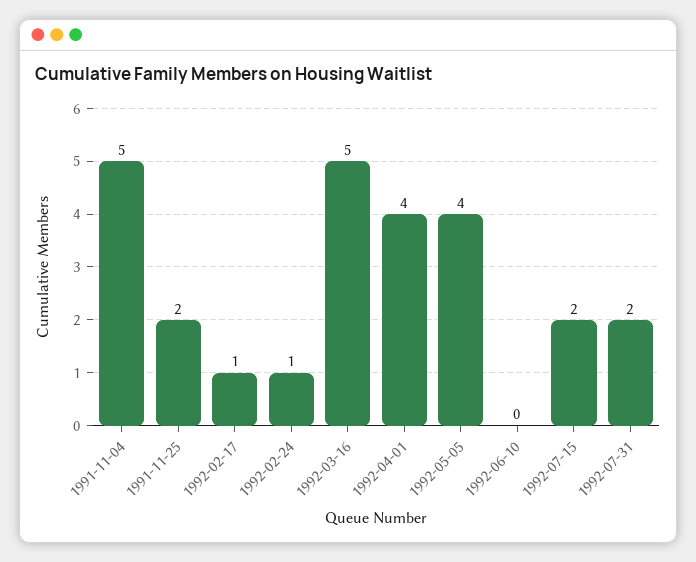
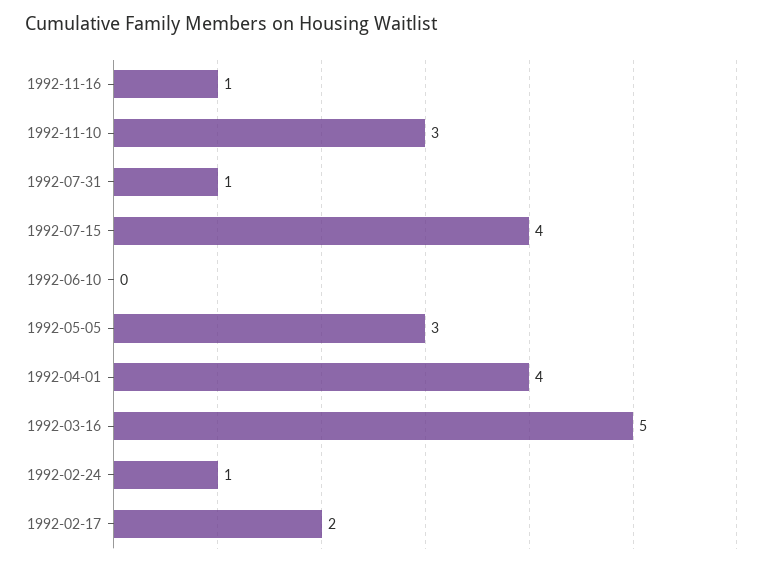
1991-11-04: 5 -> none
1991-11-25: 2 -> none
1992-02-17: 1 -> 2
1992-05-05: 4 -> 3
1992-07-15: 2 -> 4
1992-07-31: 2 -> 1
1992-11-16: none -> 1
1992-11-10: none -> 3

